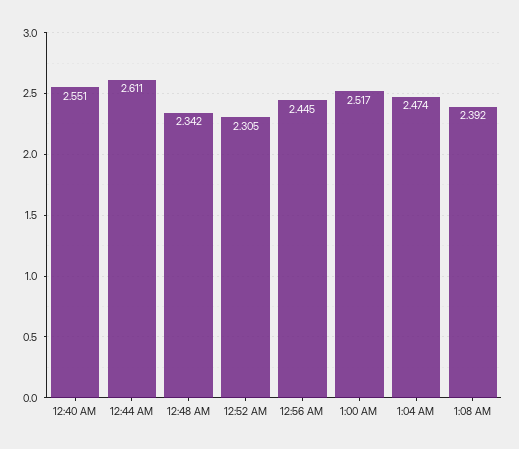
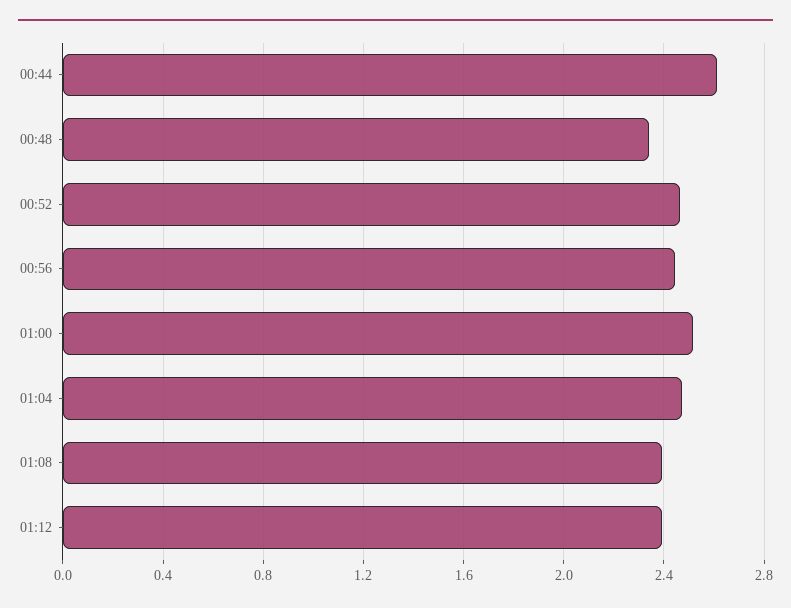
12:40 AM: 2.551 -> none
12:52 AM: 2.305 -> 2.45
01:12: none -> 2.4

